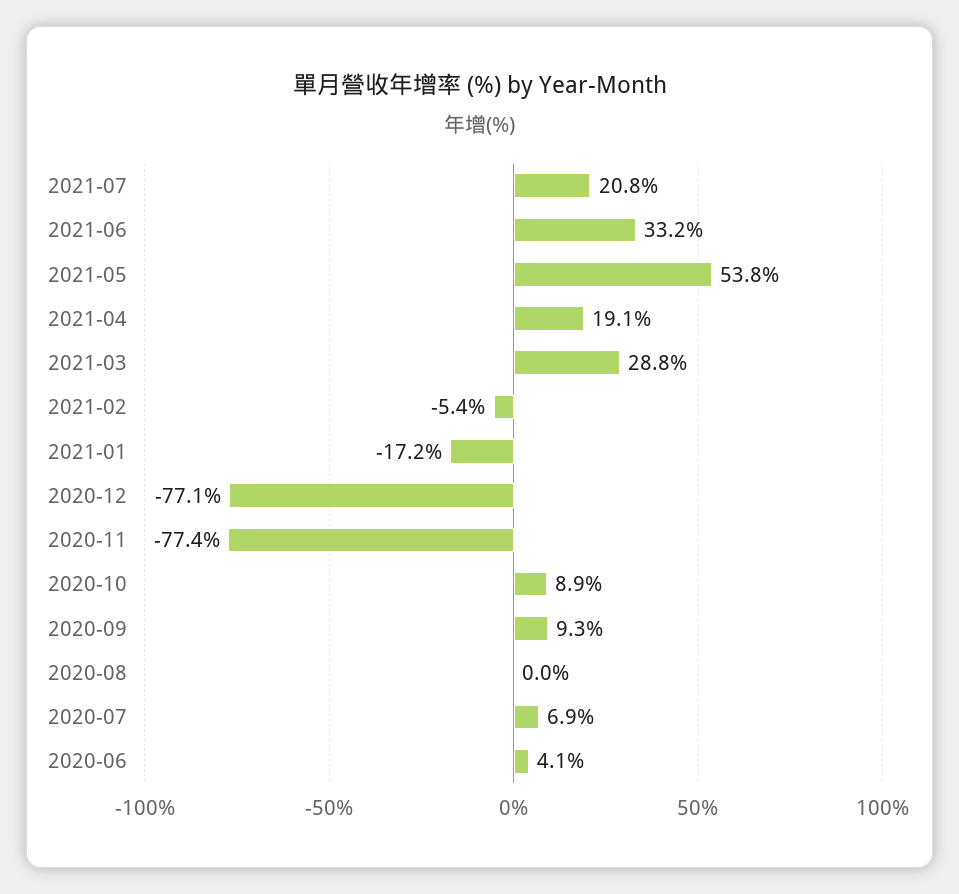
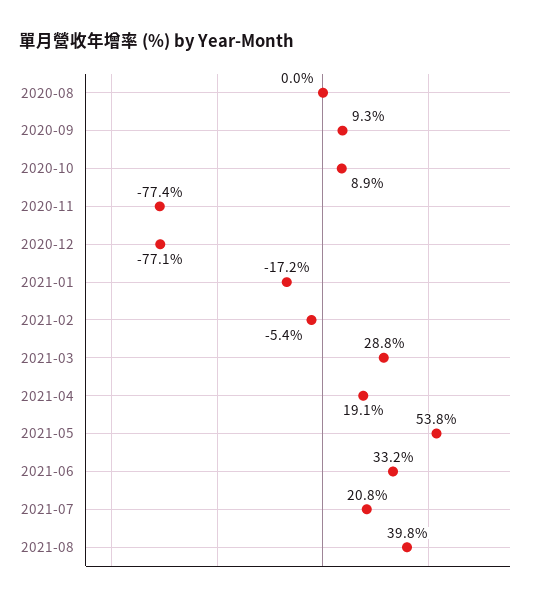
2020-07: 6.9 -> none
2020-06: 4.1 -> none
2021-08: none -> 39.8

